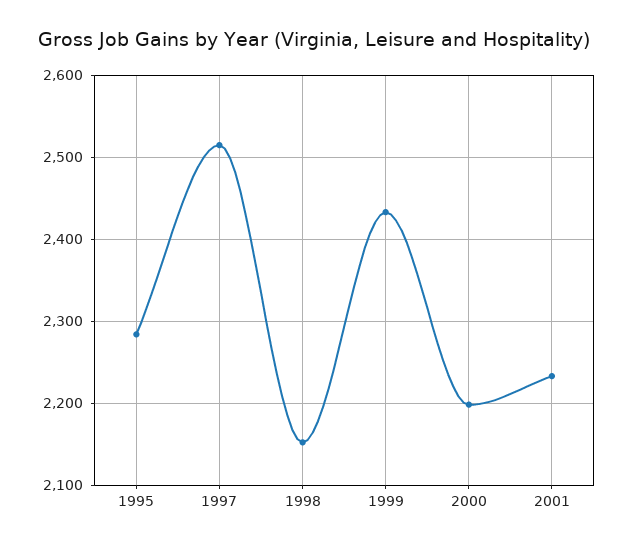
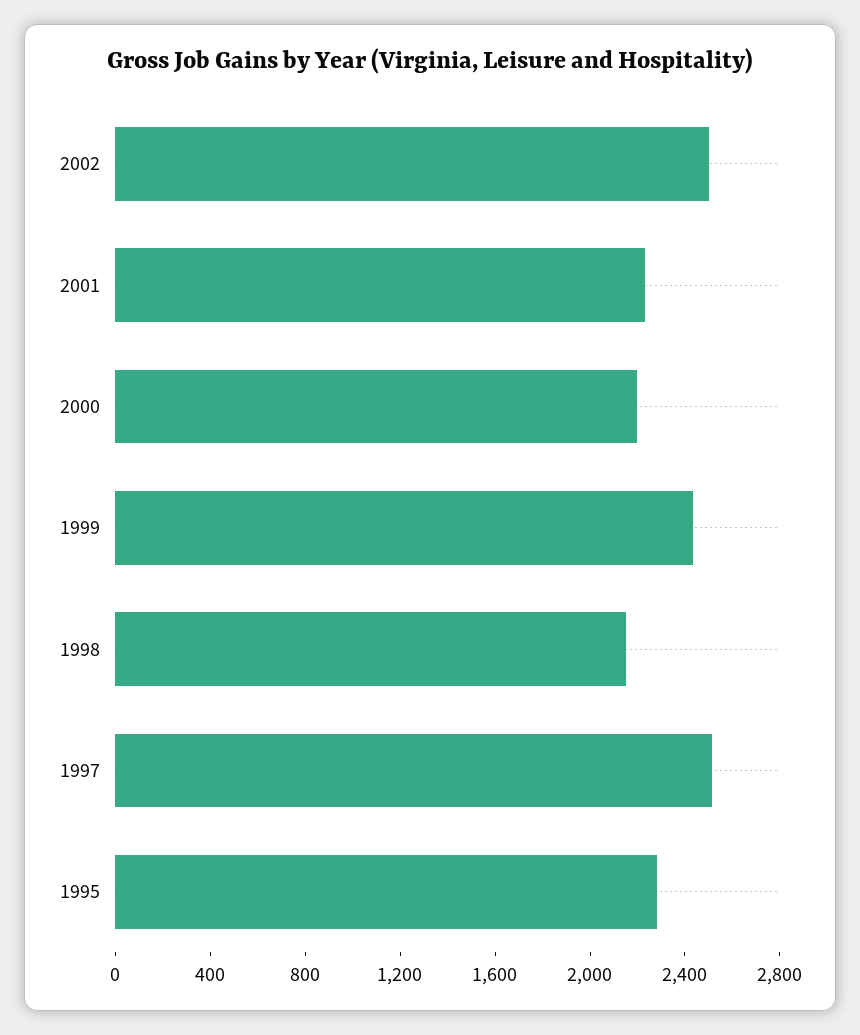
2002: none -> 2500

